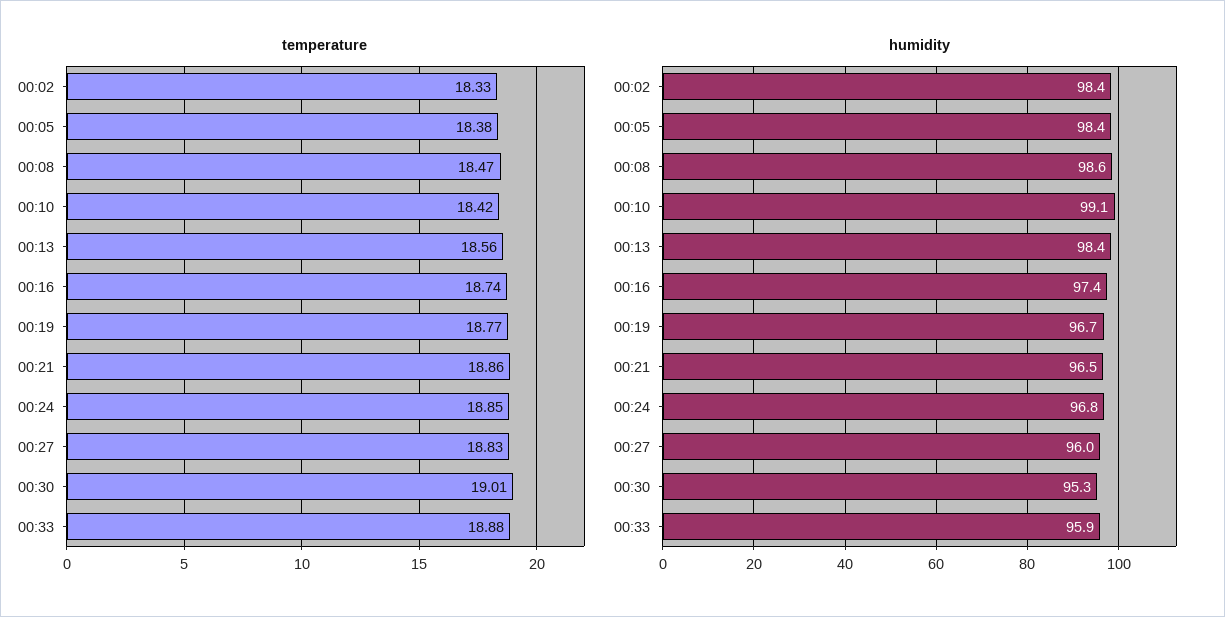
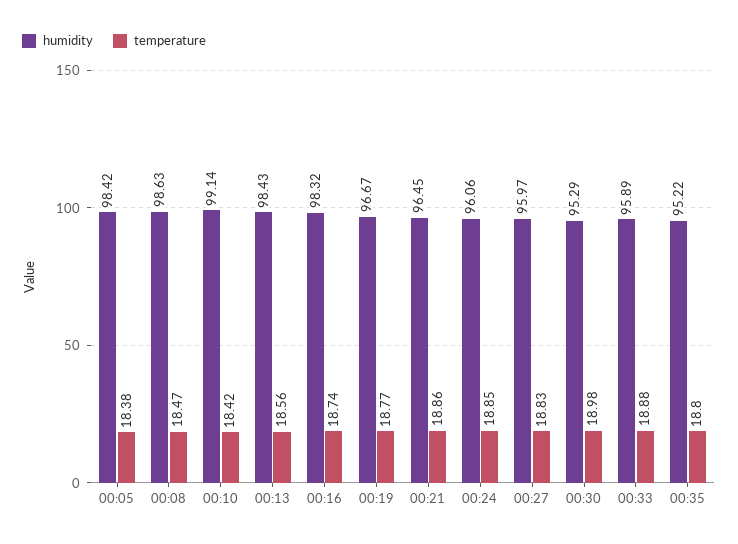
temperature, 00:02: 18.33 -> none
temperature, 00:30: 19.01 -> 18.98
humidity, 00:02: 98.4 -> none
humidity, 00:16: 97.4 -> 98.32
humidity, 00:24: 96.8 -> 96.06
humidity, 00:35: none -> 95.22
temperature, 00:35: none -> 18.8

